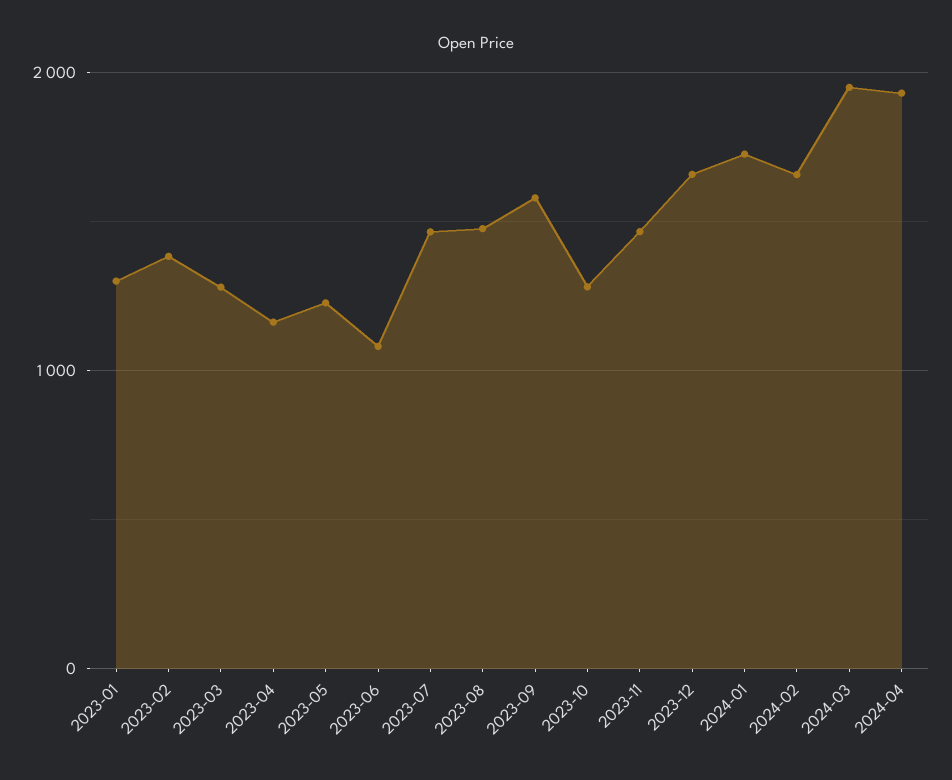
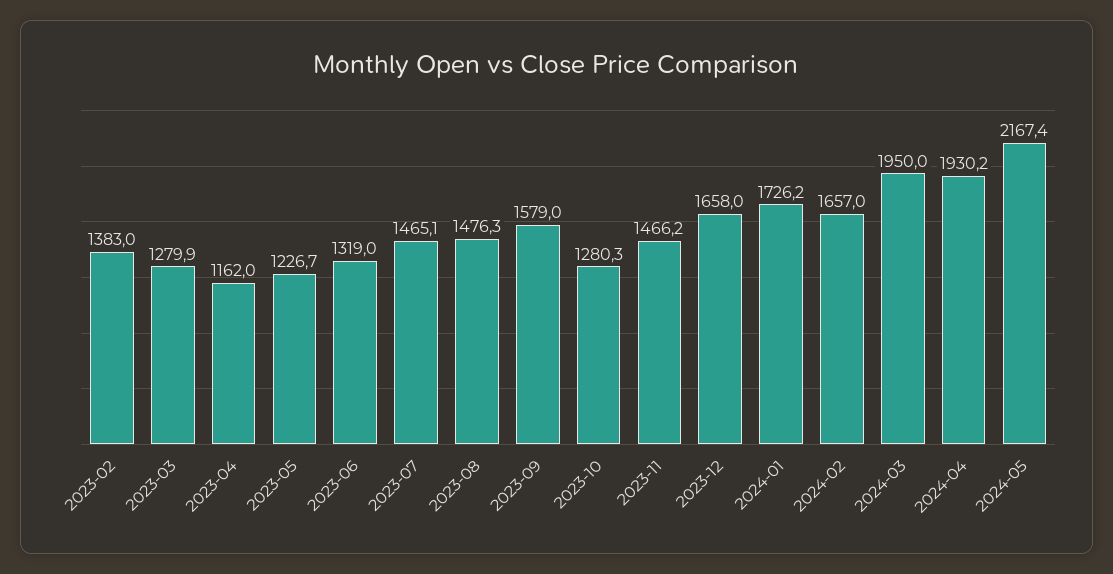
2023-01: 1300 -> none
2023-06: 1100 -> 1319
2024-05: none -> 2167.4

